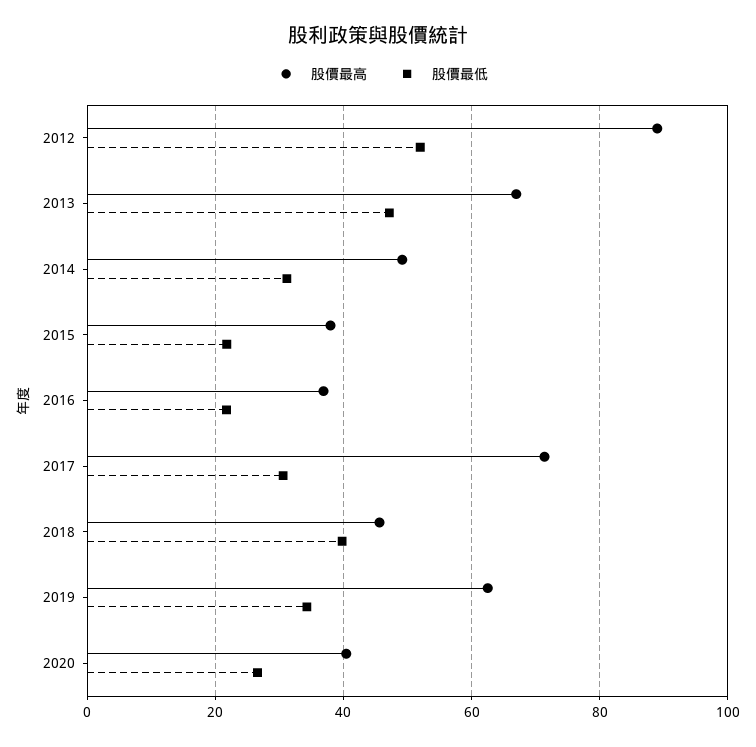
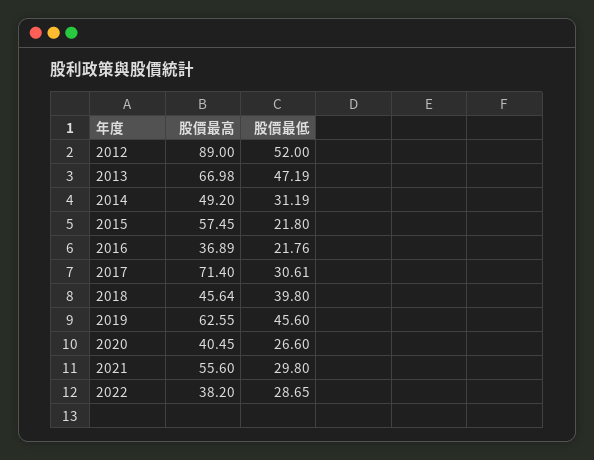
股價最高, 2015: 38 -> 57.45
股價最低, 2019: 34 -> 45.6
股價最高, 2021: none -> 55.6
股價最低, 2021: none -> 29.8
股價最高, 2022: none -> 38.2
股價最低, 2022: none -> 28.65

